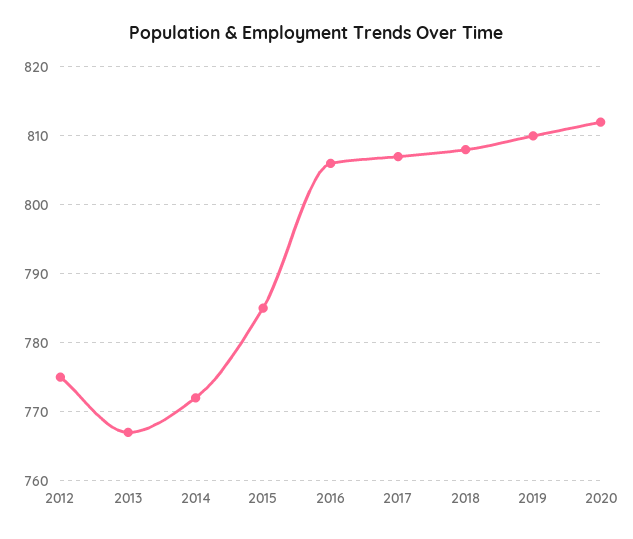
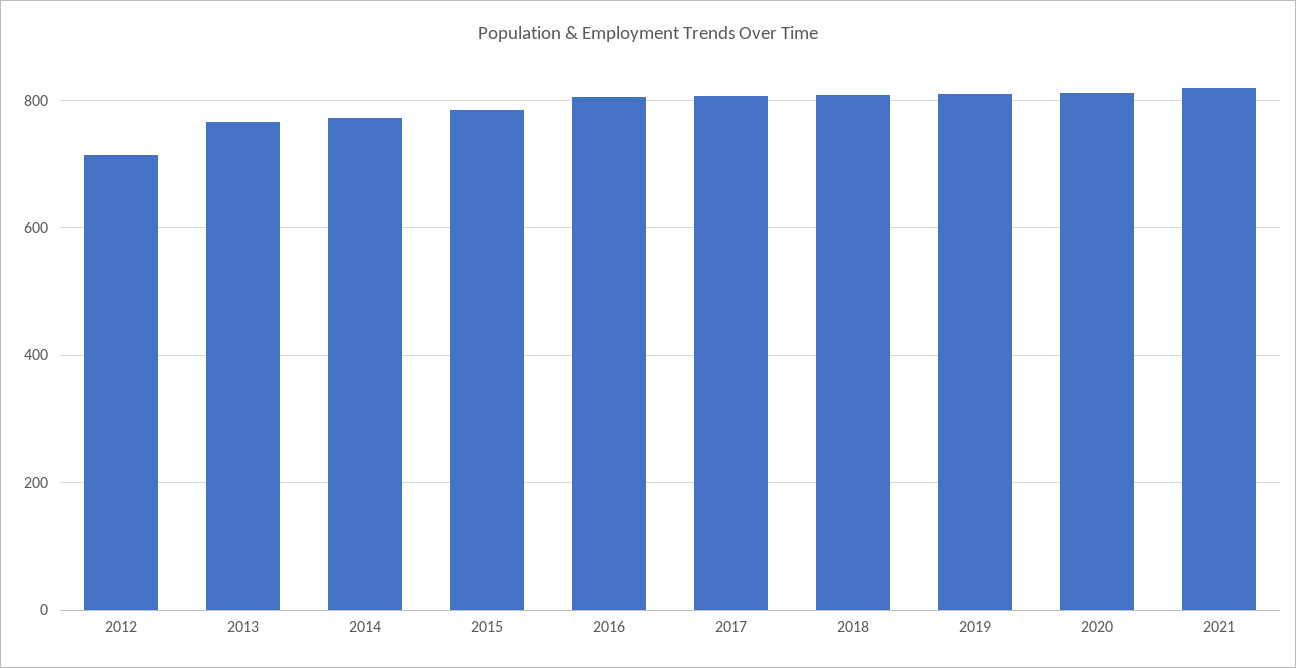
2012: 775 -> 720
2021: none -> 820

